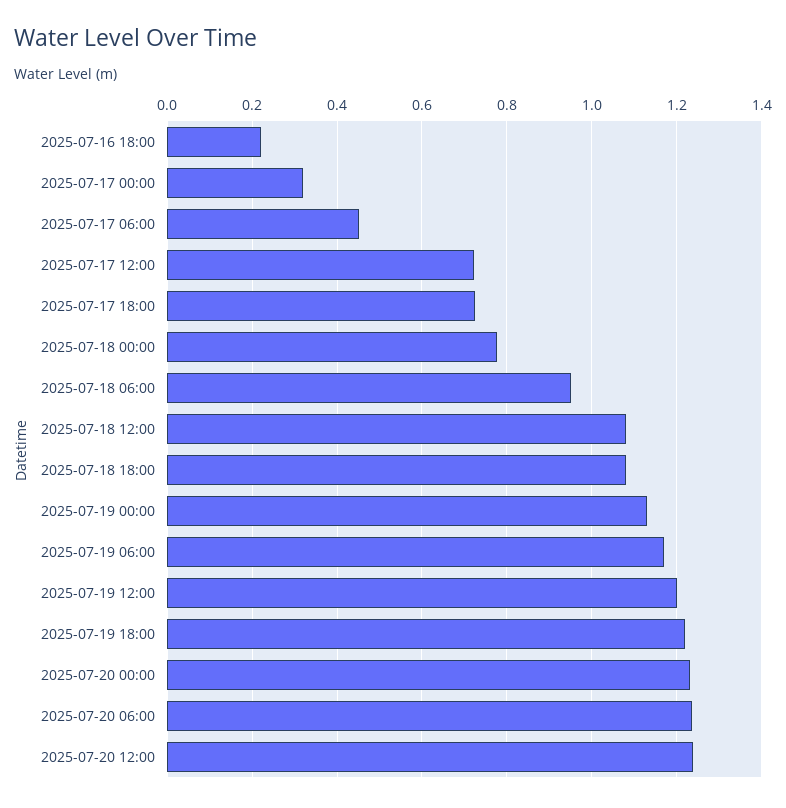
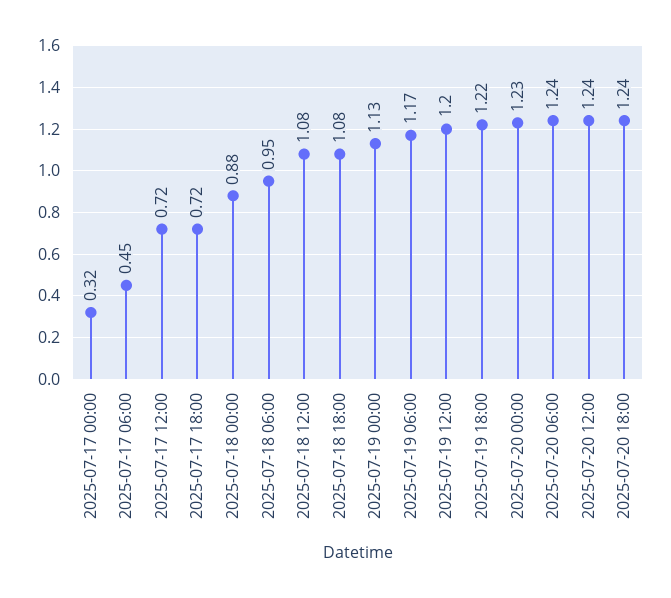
2025-07-16 18:00: 0.22 -> none
2025-07-18 00:00: 0.78 -> 0.88
2025-07-20 18:00: none -> 1.24

